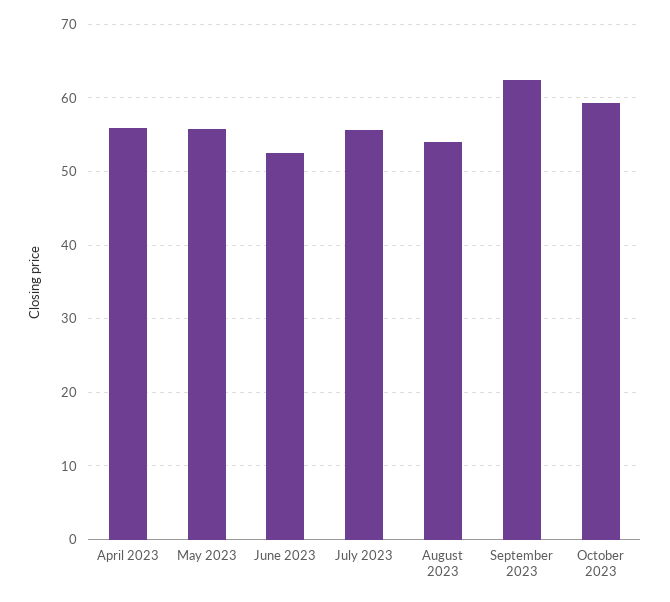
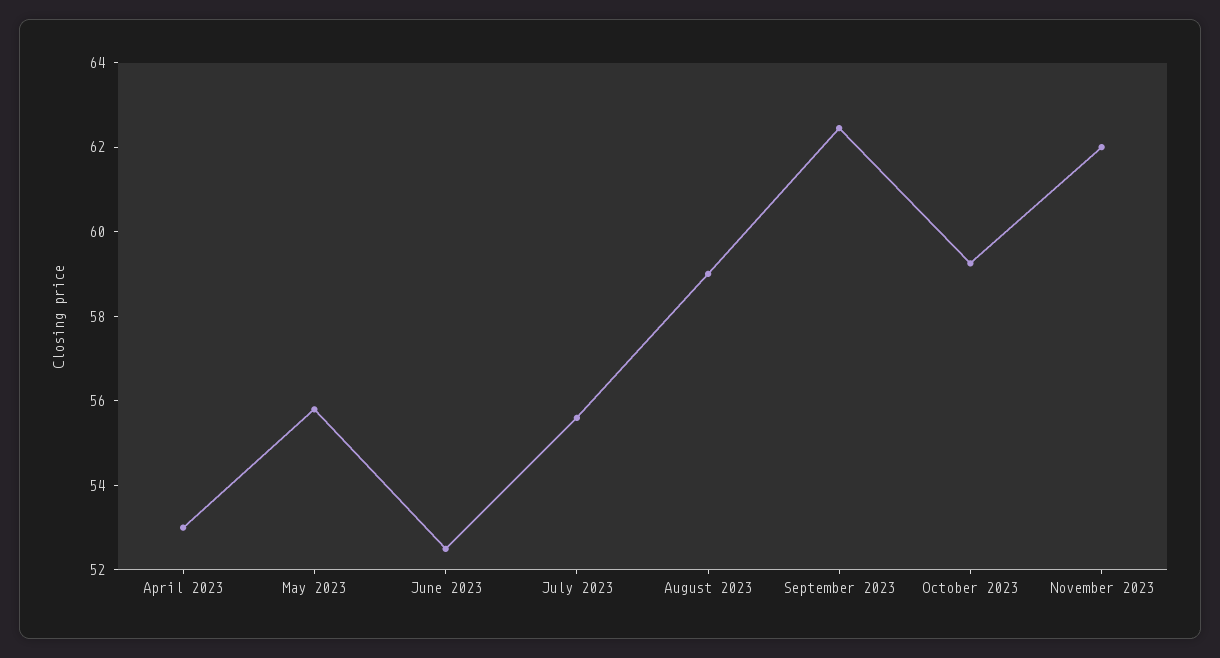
April 2023: 56 -> 53
August 2023: 54 -> 59
November 2023: none -> 62

